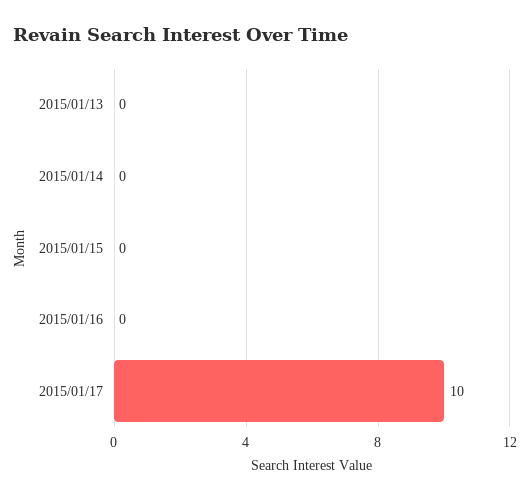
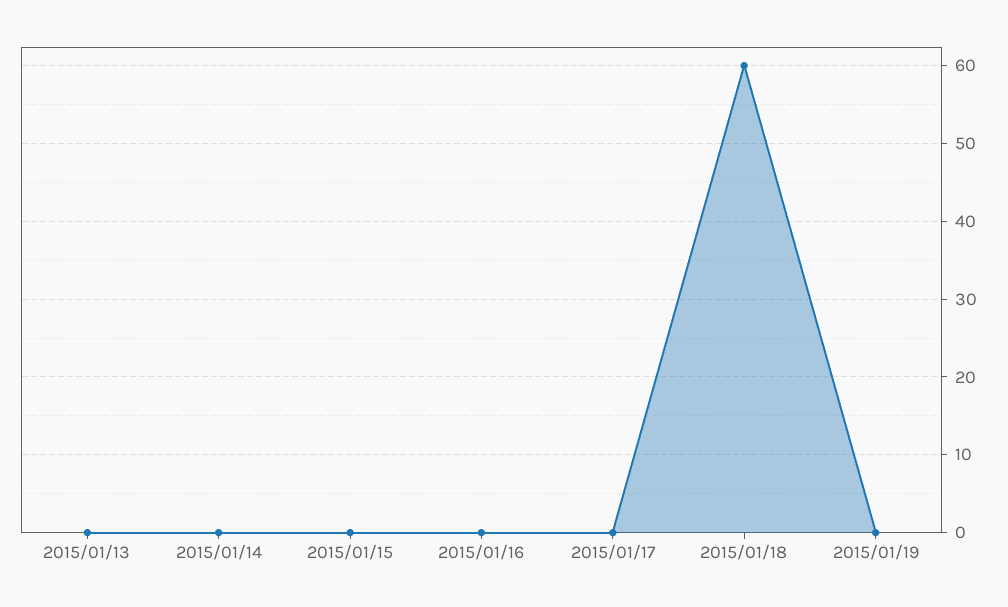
2015/01/17: 10 -> 0
2015/01/18: none -> 60
2015/01/19: none -> 0

